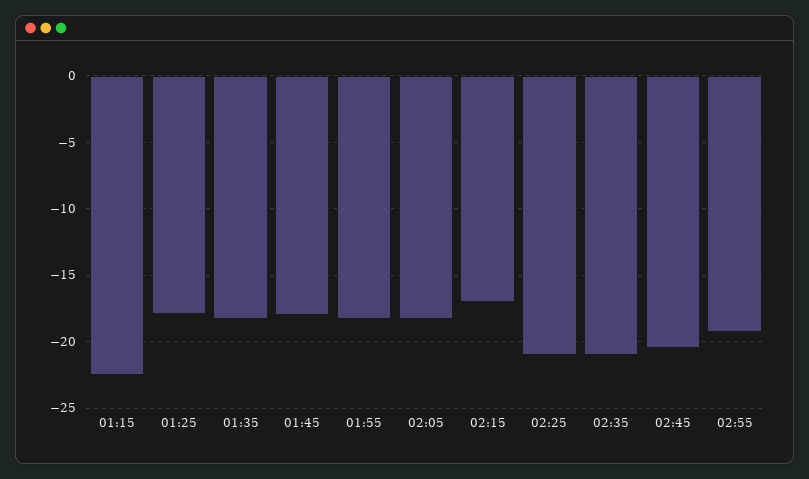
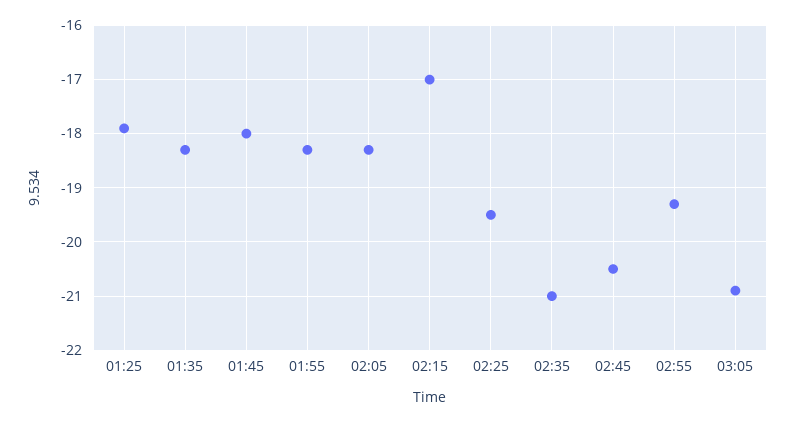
01:15: -22.5 -> none
02:25: -21 -> -19.5
03:05: none -> -21

